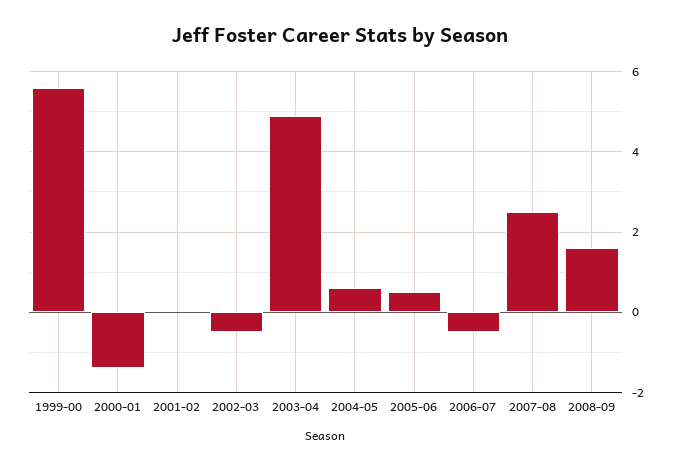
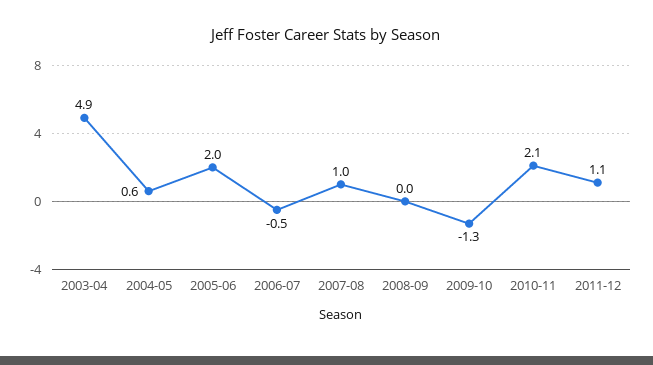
1999-00: 5.5 -> none
2000-01: -1.5 -> none
2001-02: 0 -> none
2002-03: -0.5 -> none
2005-06: 0.5 -> 2
2007-08: 2.5 -> 1
2008-09: 1.5 -> 0
2009-10: none -> -1.3
2010-11: none -> 2.1
2011-12: none -> 1.1

